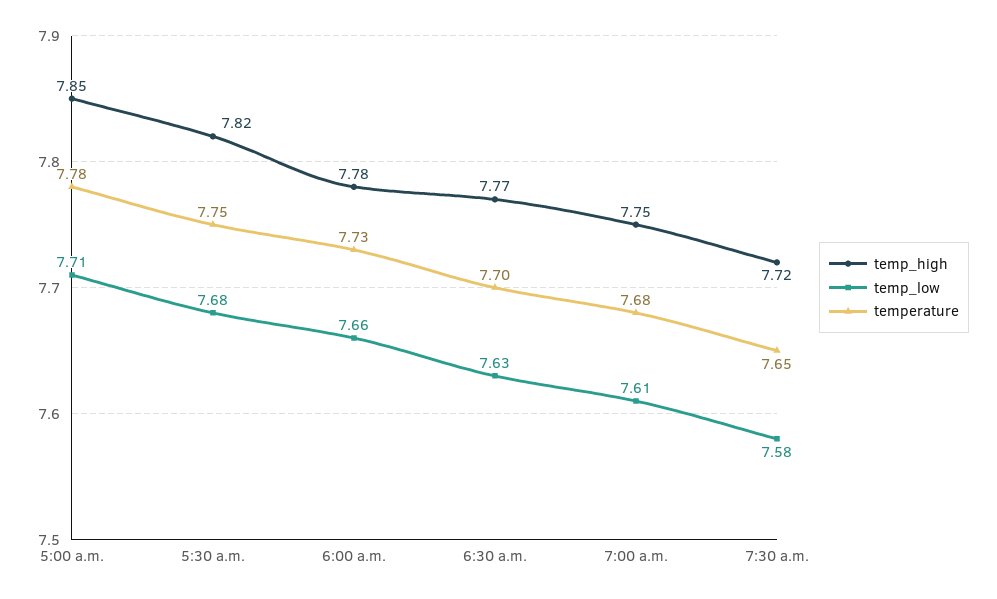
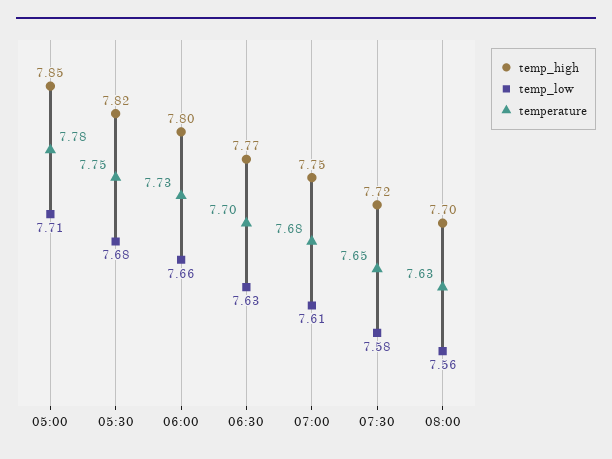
temp_high, 6:00 a.m.: 7.78 -> 7.8
temp_high, 08:00: none -> 7.7
temp_low, 08:00: none -> 7.56
temperature, 08:00: none -> 7.63

